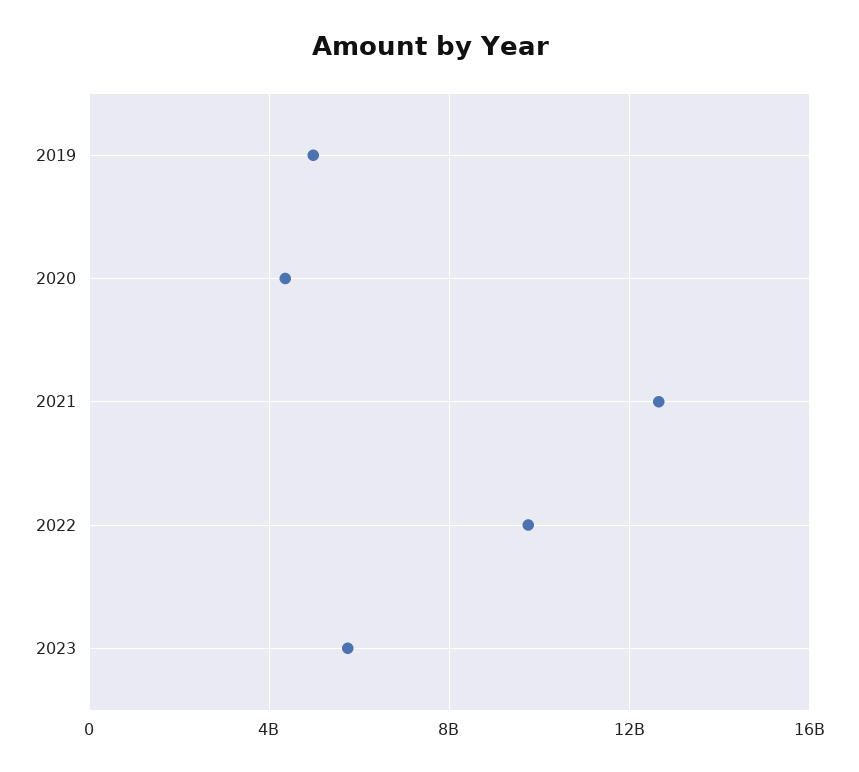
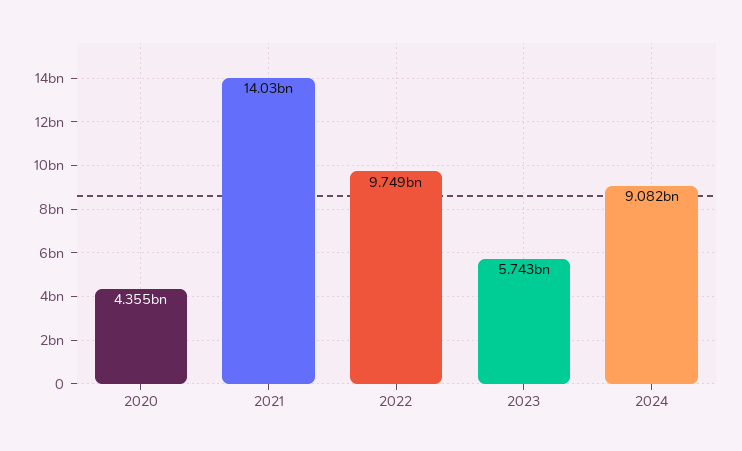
2019: 5000000000 -> none
2021: 12500000000 -> 14030000000
2024: none -> 9082000000

